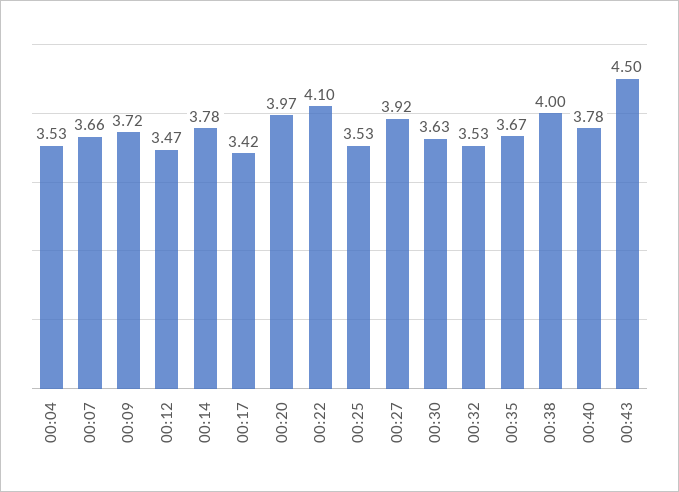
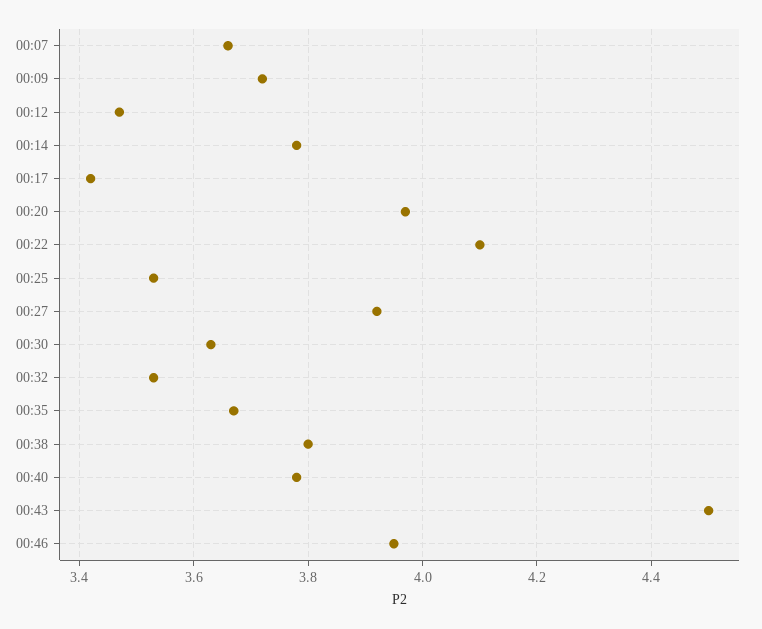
00:04: 3.53 -> none
00:38: 4 -> 3.8
00:46: none -> 3.95

